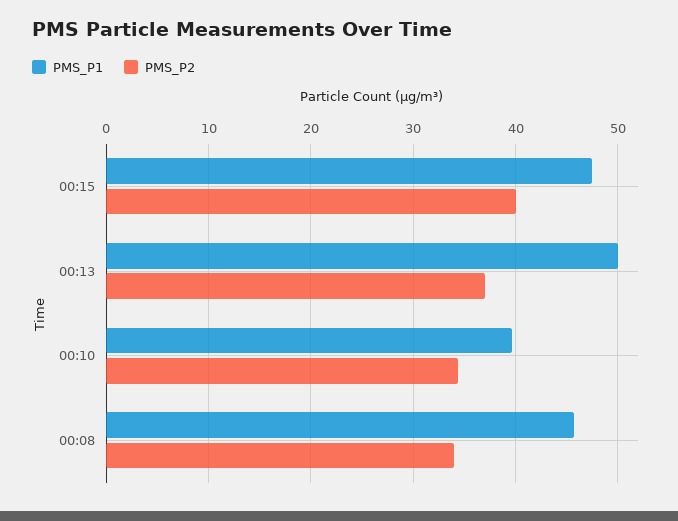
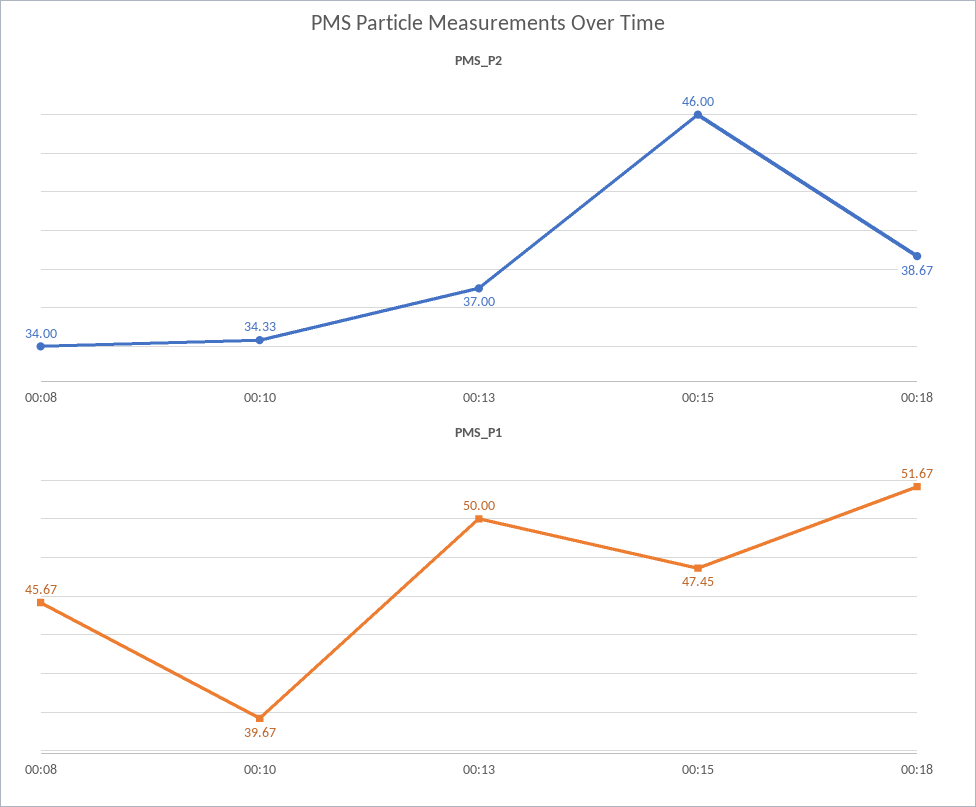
PMS_P2, 00:15: 40 -> 46
PMS_P2, 00:18: none -> 38.67
PMS_P1, 00:18: none -> 51.67

